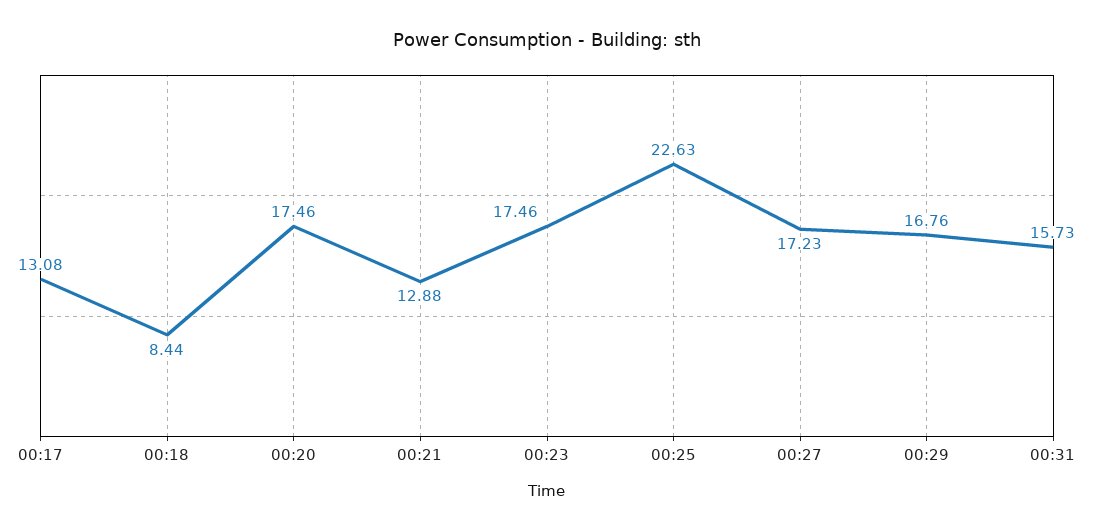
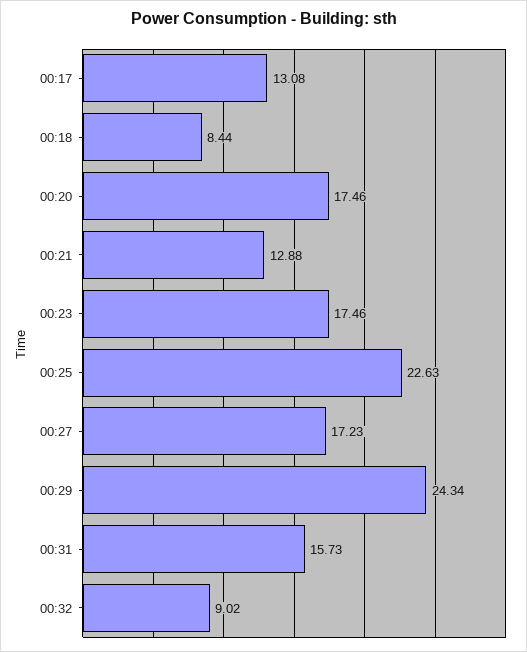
00:29: 16.76 -> 24.34
00:32: none -> 9.02

